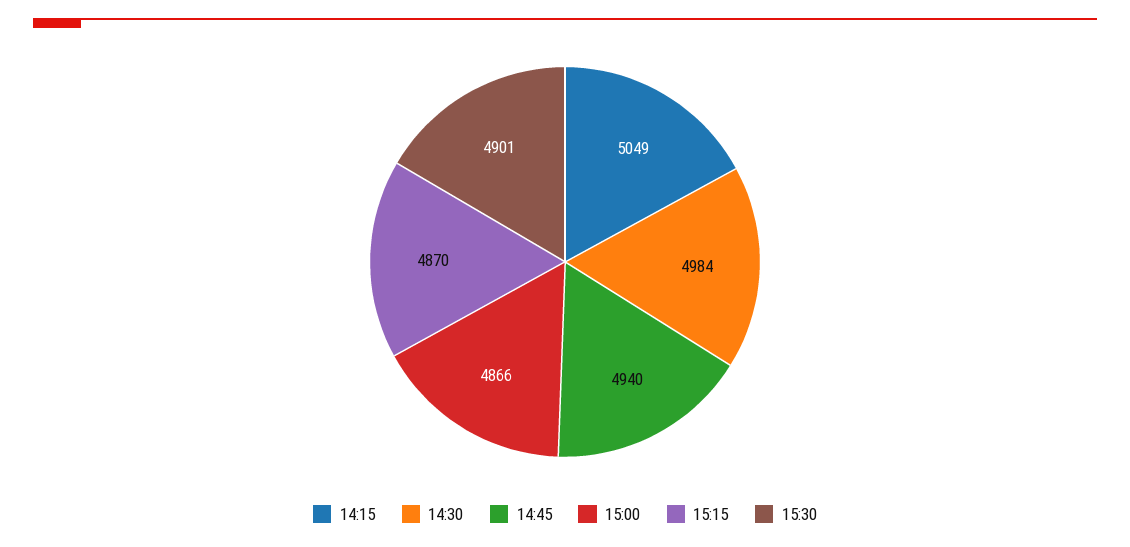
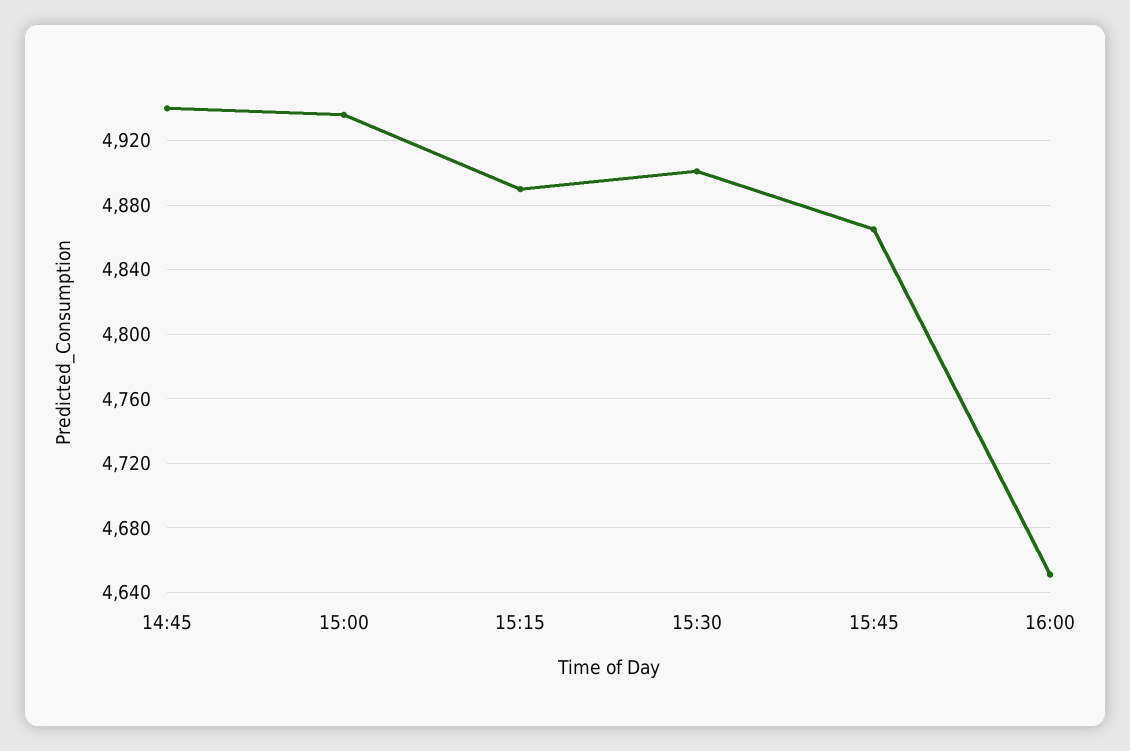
14:15: 5049 -> none
14:30: 4984 -> none
15:00: 4866 -> 4935
15:15: 4870 -> 4890
15:45: none -> 4865
16:00: none -> 4650

